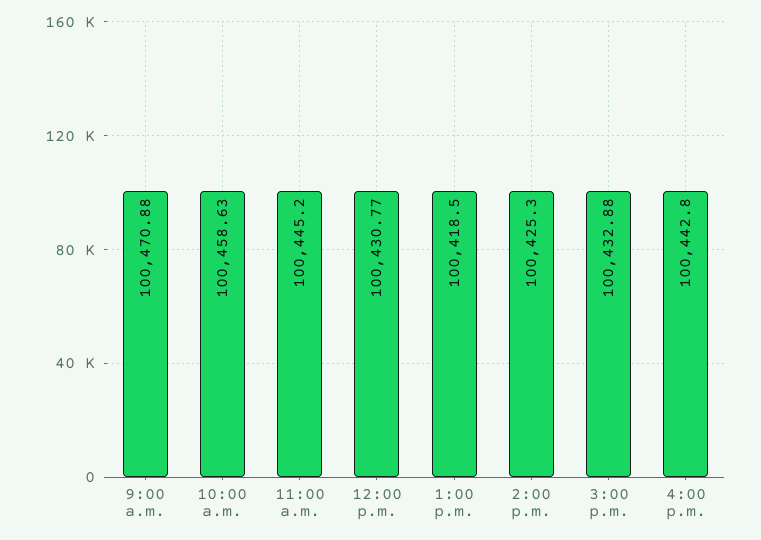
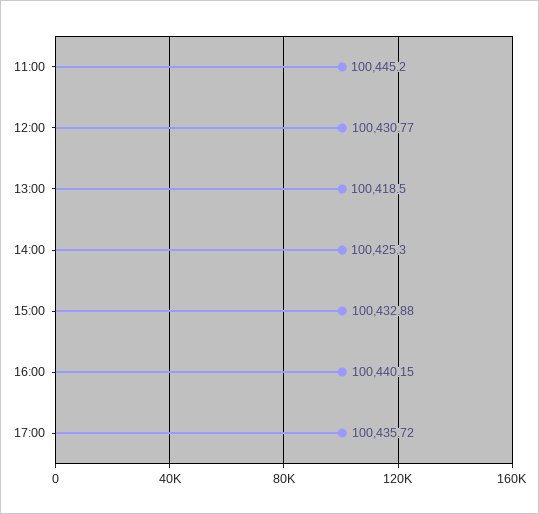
9:00 a.m.: 100470.88 -> none
10:00 a.m.: 100458.63 -> none
4:00 p.m.: 100442.8 -> 100440.15
17:00: none -> 100435.72

